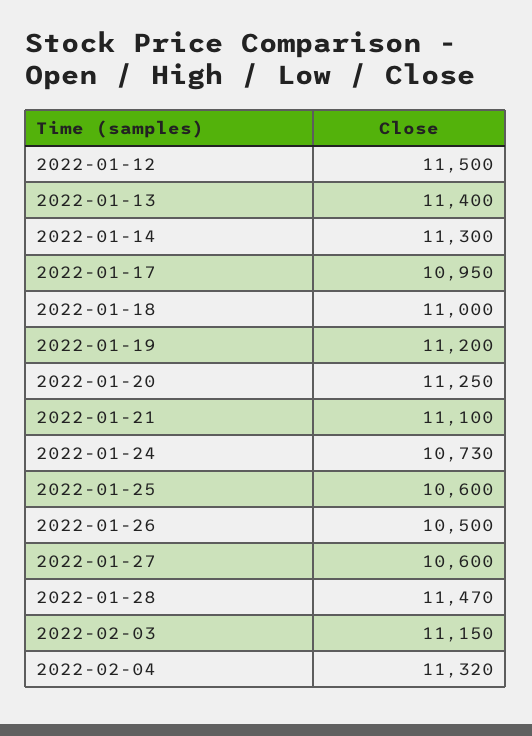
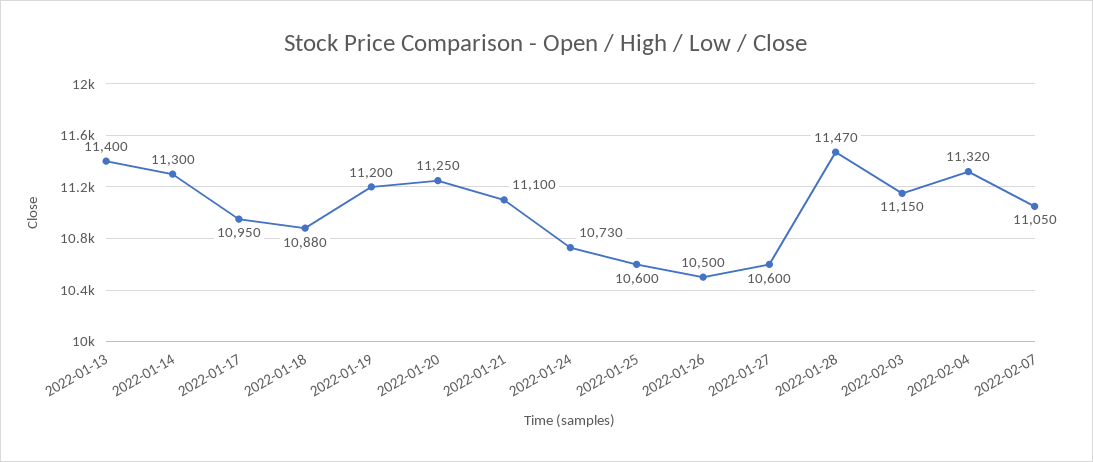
2022-01-12: 11500 -> none
2022-01-18: 11000 -> 10880
2022-02-07: none -> 11050

